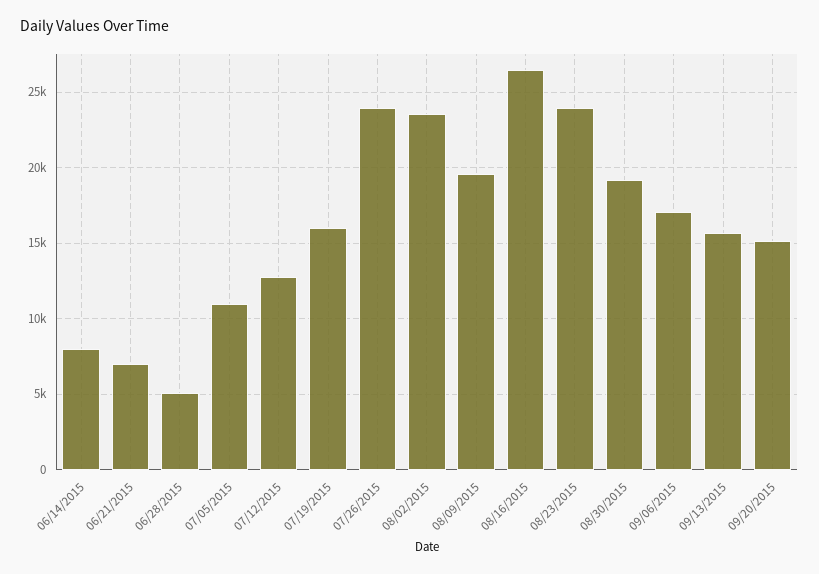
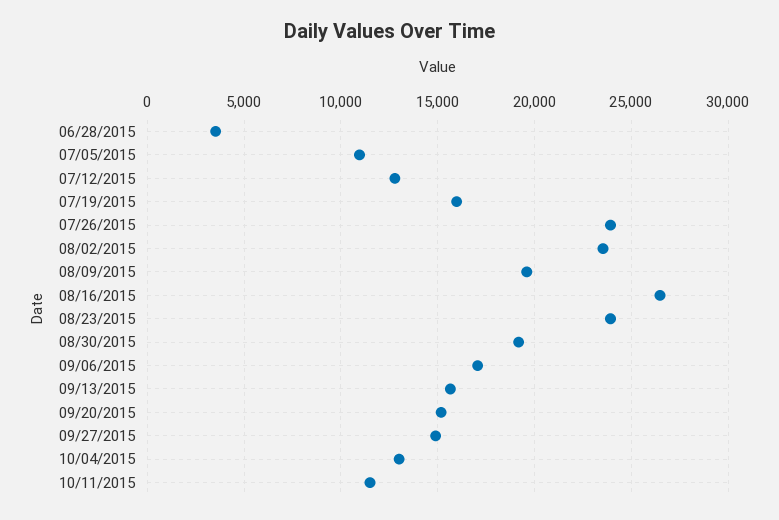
06/14/2015: 8000 -> none
06/21/2015: 7000 -> none
06/28/2015: 5000 -> 3500
09/27/2015: none -> 15000
10/04/2015: none -> 13000
10/11/2015: none -> 11500

